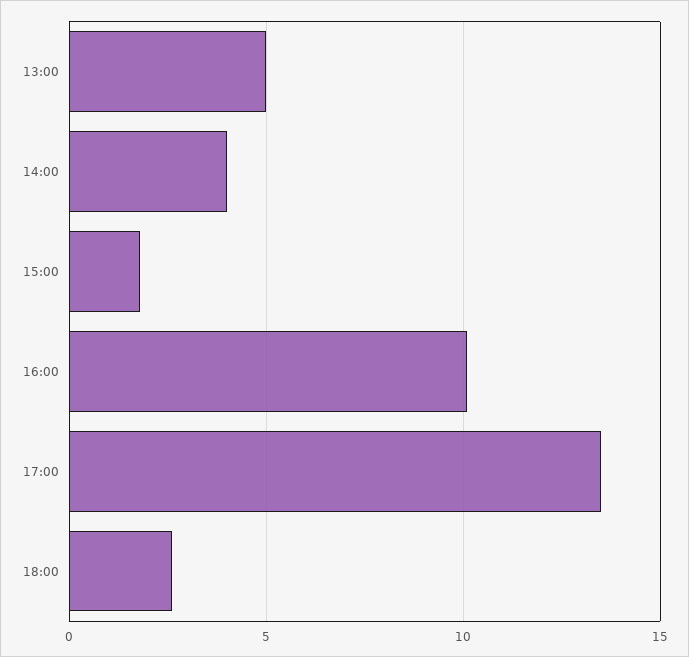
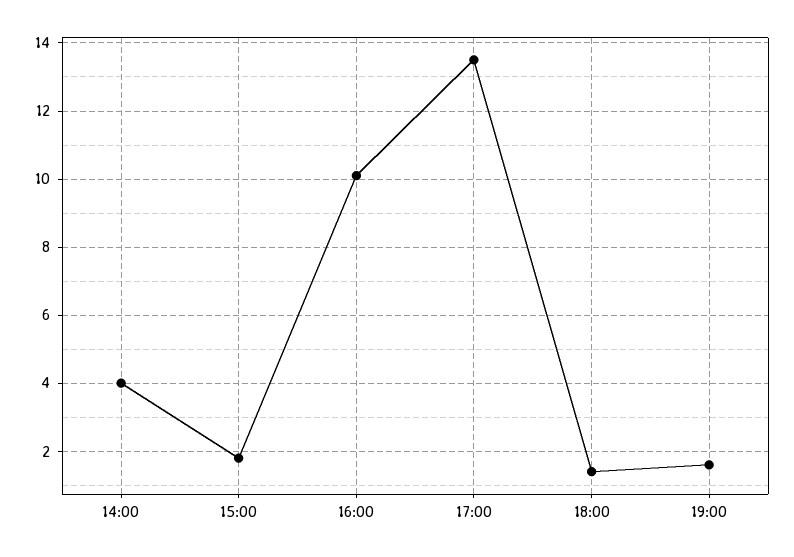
13:00: 5 -> none
18:00: 2.5 -> 1.5
19:00: none -> 1.5

